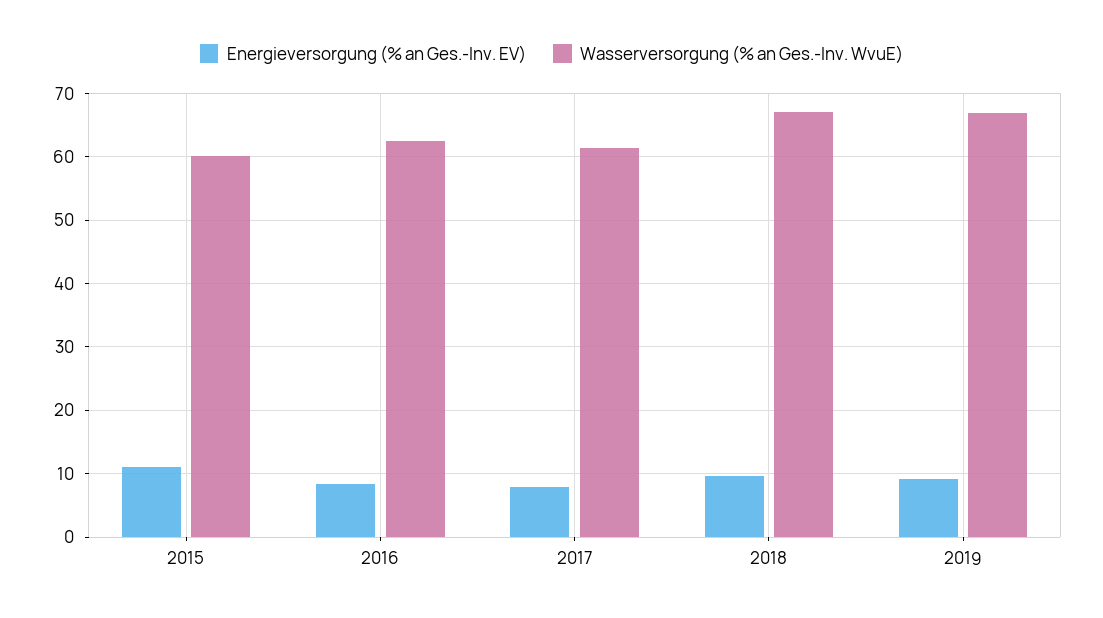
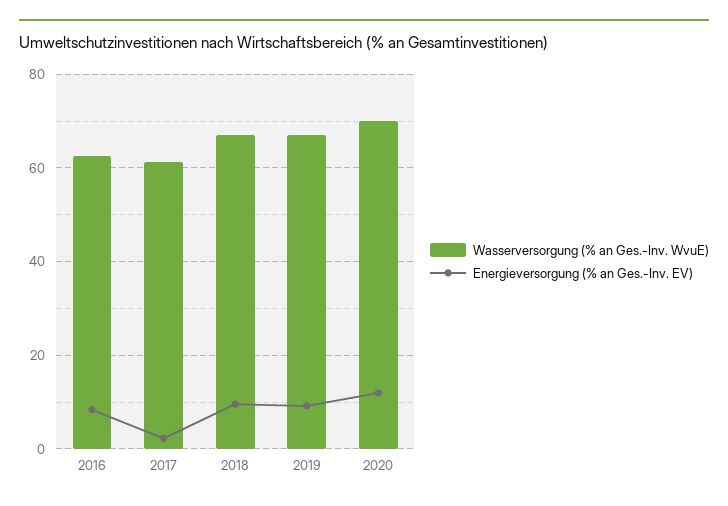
Energieversorgung (% an Ges.-Inv. EV), 2015: 11 -> none
Wasserversorgung (% an Ges.-Inv. WvuE), 2015: 60 -> none
Energieversorgung (% an Ges.-Inv. EV), 2017: 8 -> 2
Wasserversorgung (% an Ges.-Inv. WvuE), 2020: none -> 70
Energieversorgung (% an Ges.-Inv. EV), 2020: none -> 12

